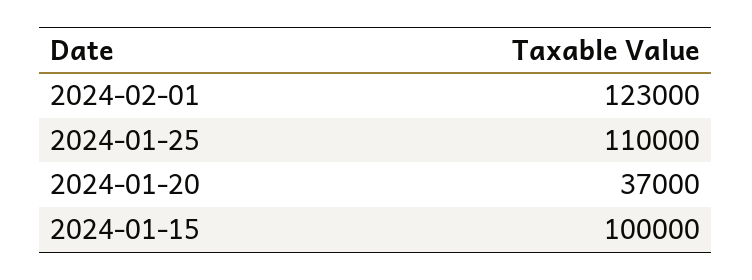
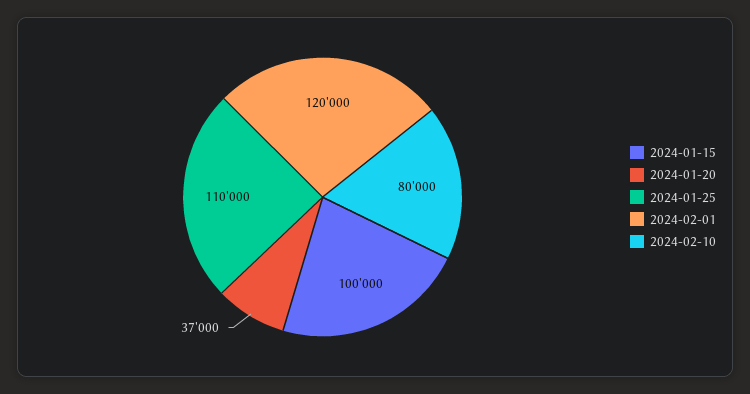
2024-02-01: 123000 -> 120000
2024-02-10: none -> 80000

